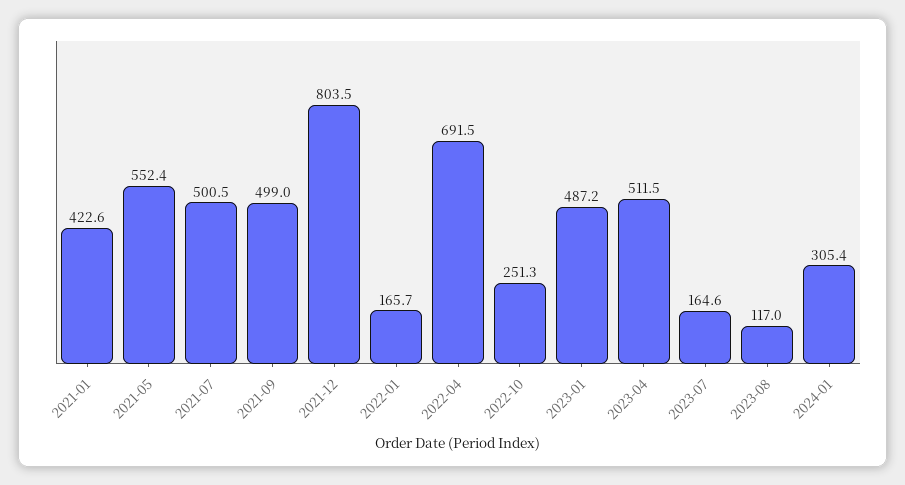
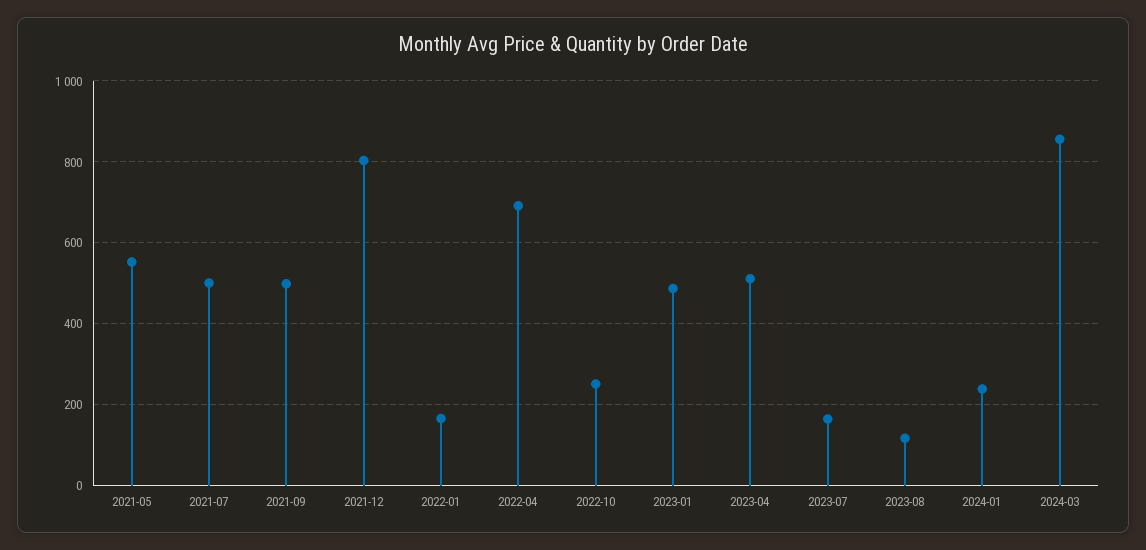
2021-01: 422.6 -> none
2024-01: 305.4 -> 240
2024-03: none -> 860

